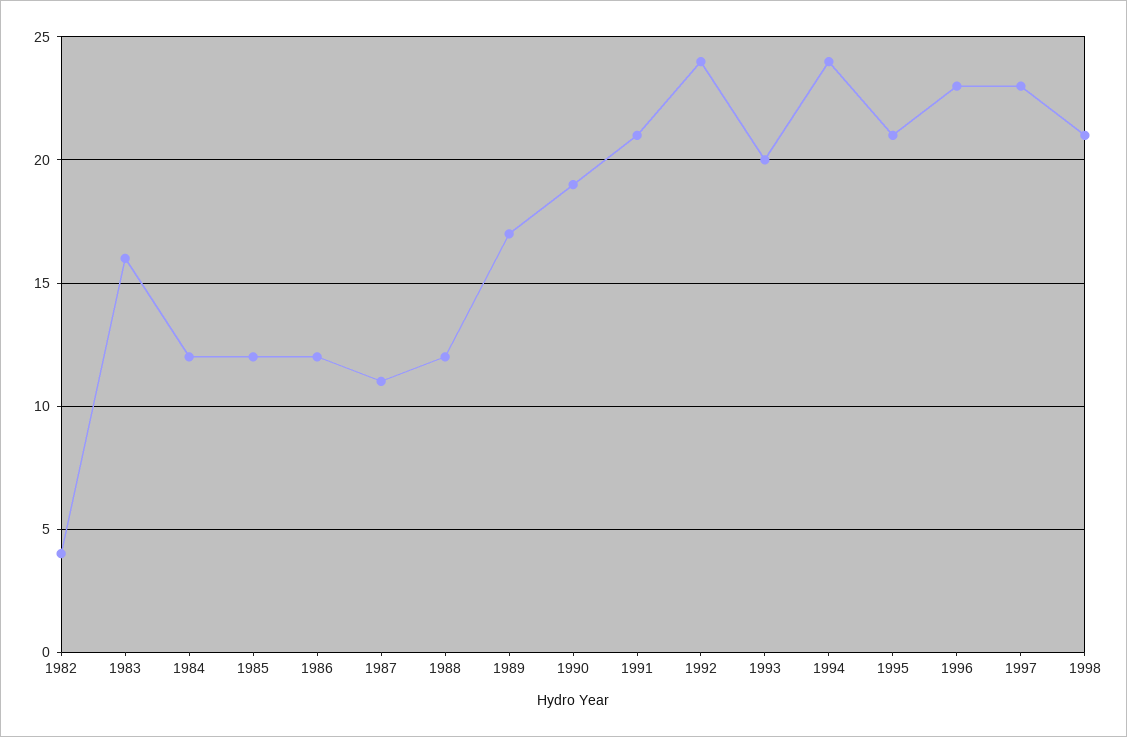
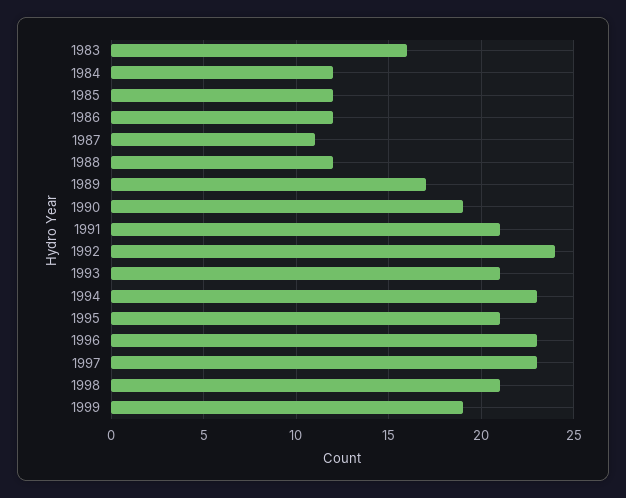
1982: 4 -> none
1993: 20 -> 21
1994: 24 -> 23
1999: none -> 19

